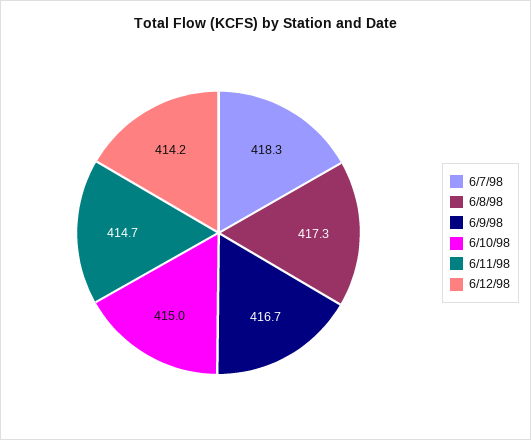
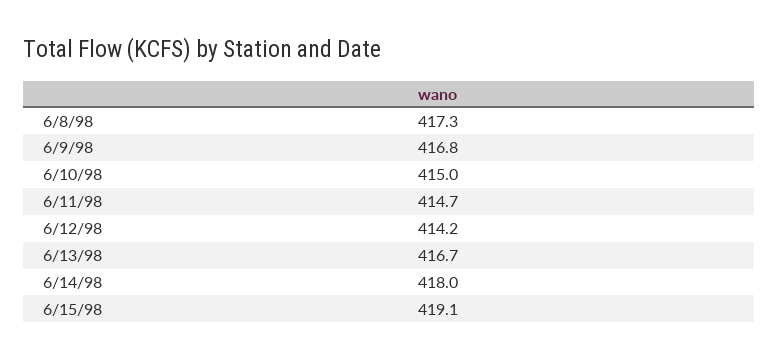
6/7/98: 418.3 -> none
6/9/98: 416.7 -> 416.8
6/13/98: none -> 416.7
6/14/98: none -> 418
6/15/98: none -> 419.1

